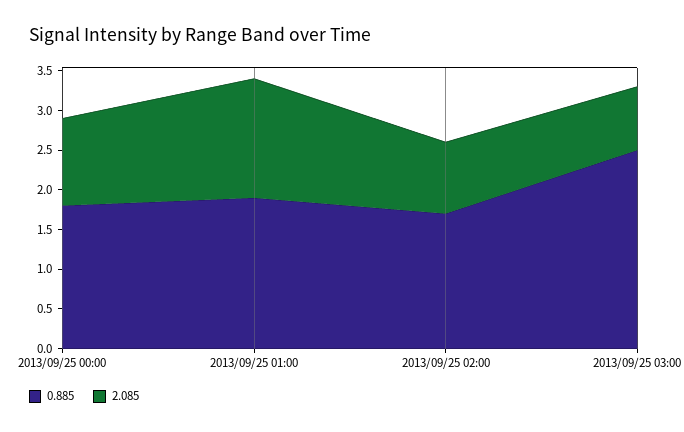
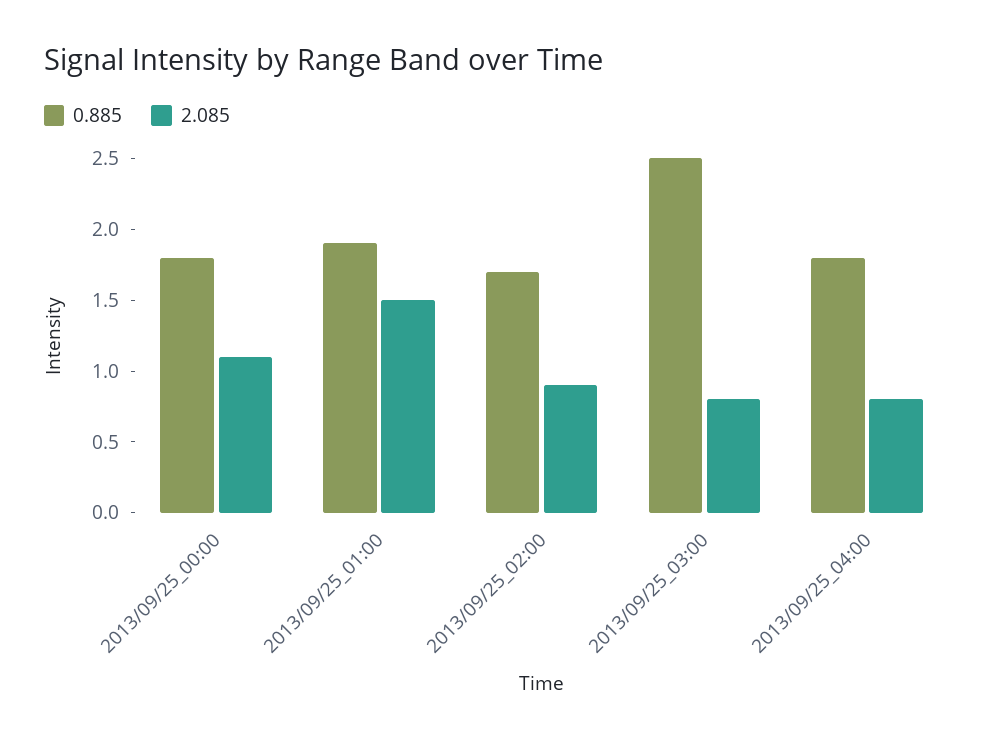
0.885, 2013/09/25_04:00: none -> 1.8
2.085, 2013/09/25_04:00: none -> 0.8

